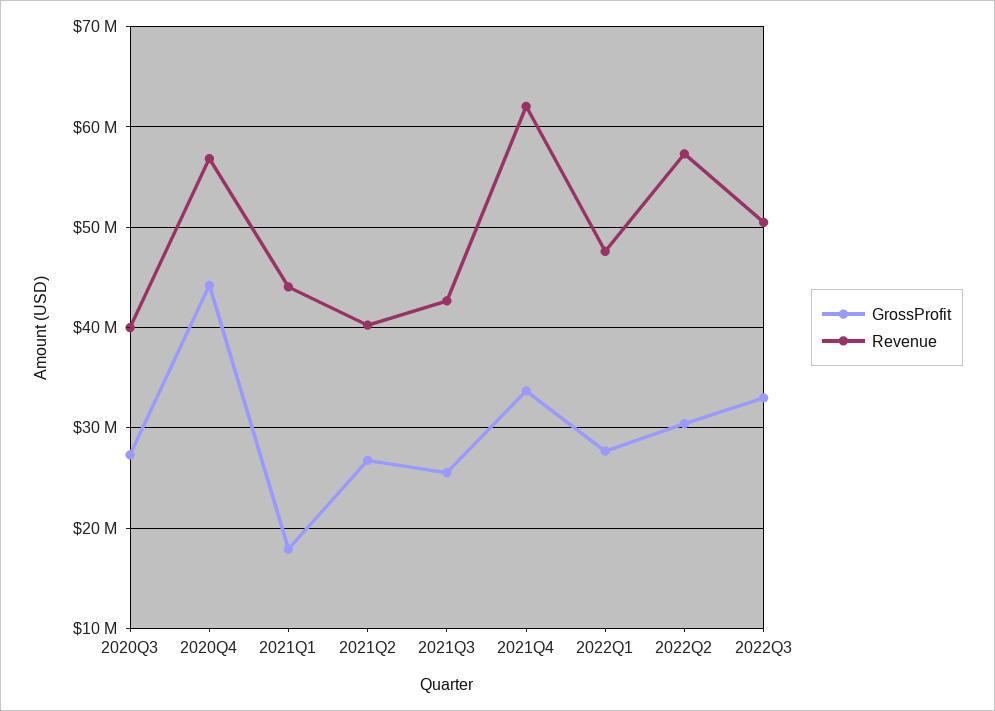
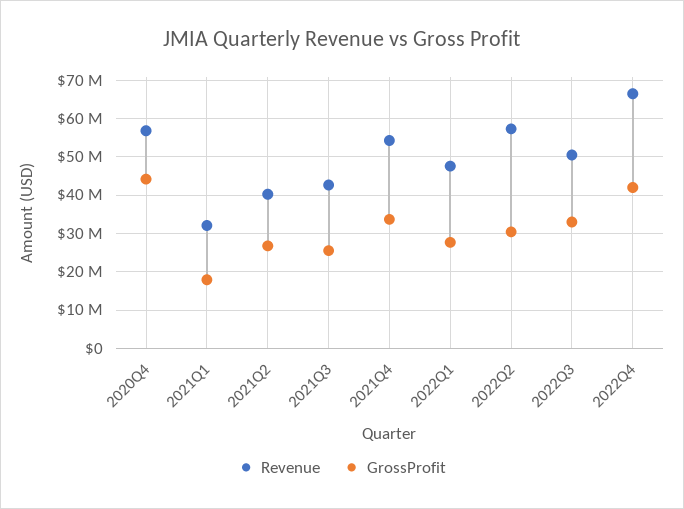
GrossProfit, 2020Q3: 27000000 -> none
Revenue, 2020Q3: 40000000 -> none
Revenue, 2021Q1: 44000000 -> 32000000
Revenue, 2021Q4: 62000000 -> 54000000
Revenue, 2022Q4: none -> 66000000
GrossProfit, 2022Q4: none -> 42000000

